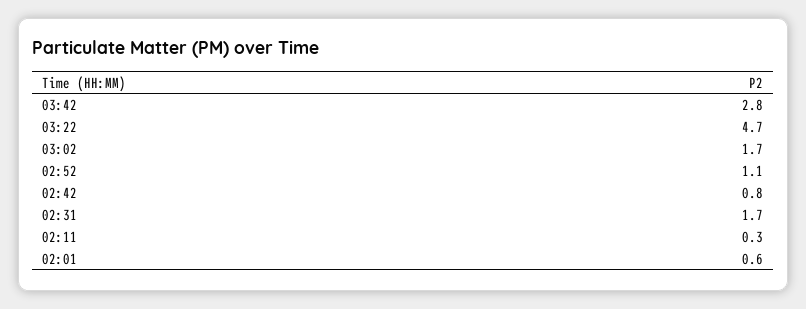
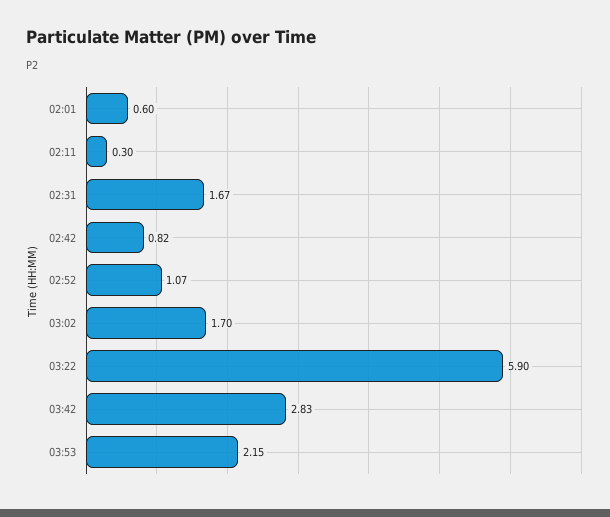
03:22: 4.7 -> 5.9
03:53: none -> 2.15

